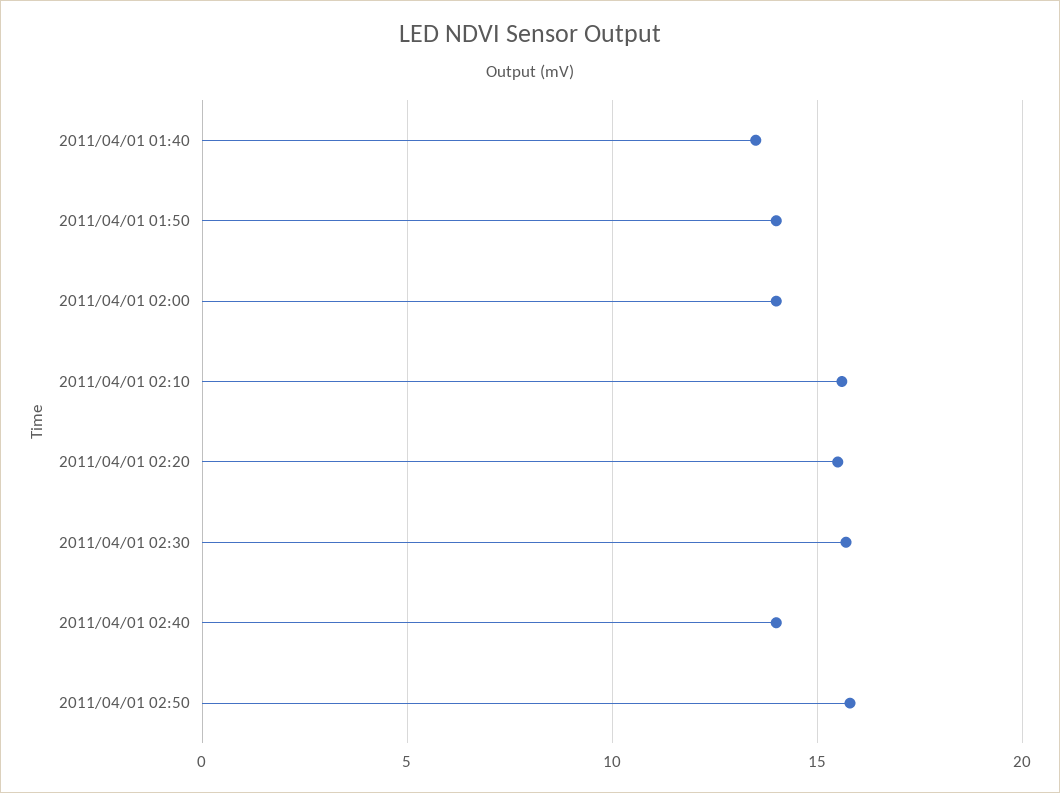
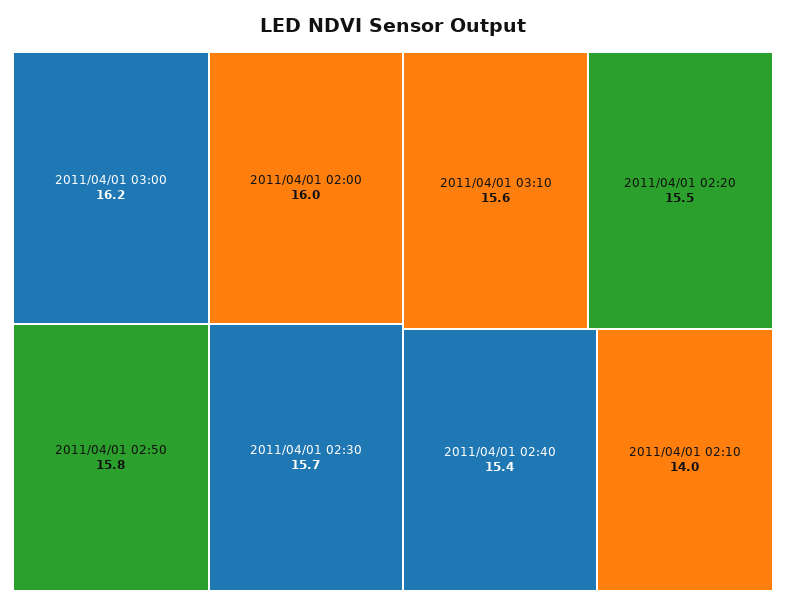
2011/04/01 01:40: 13.5 -> none
2011/04/01 01:50: 14 -> none
2011/04/01 02:00: 14 -> 16
2011/04/01 02:10: 15.5 -> 14
2011/04/01 02:40: 14 -> 15.4
2011/04/01 03:00: none -> 16.2
2011/04/01 03:10: none -> 15.6

